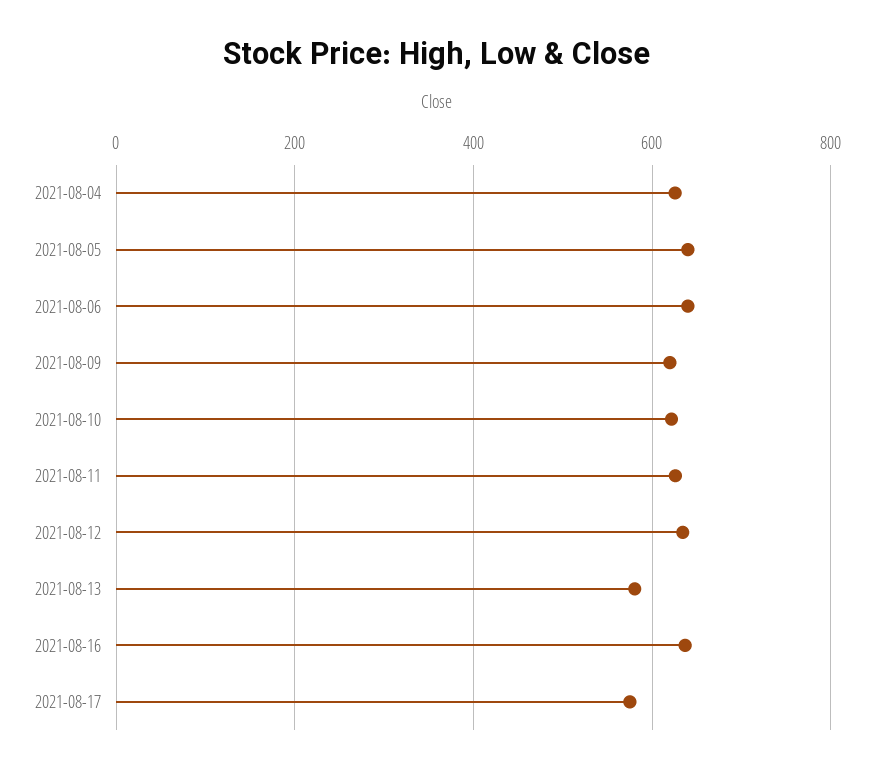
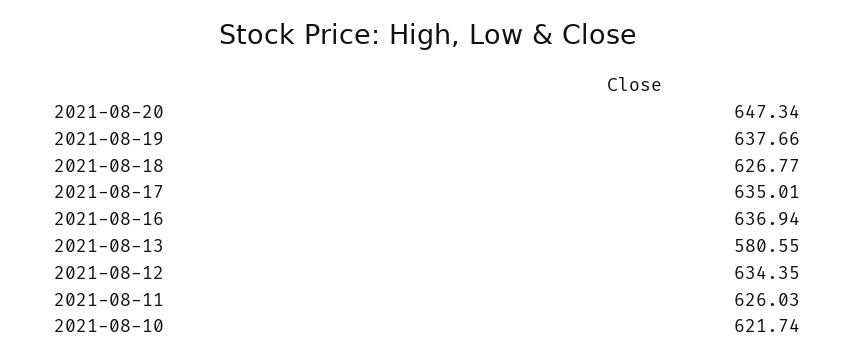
2021-08-04: 620 -> none
2021-08-05: 640 -> none
2021-08-06: 640 -> none
2021-08-09: 620 -> none
2021-08-17: 580 -> 635.01
2021-08-20: none -> 647.34
2021-08-19: none -> 637.66
2021-08-18: none -> 626.77

